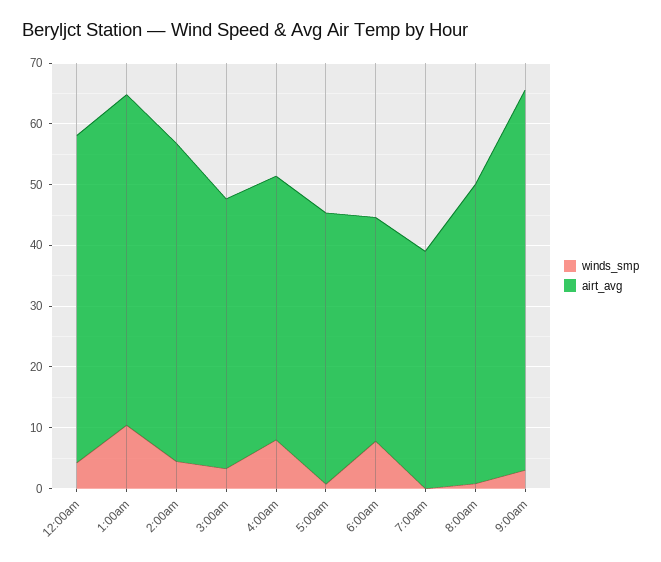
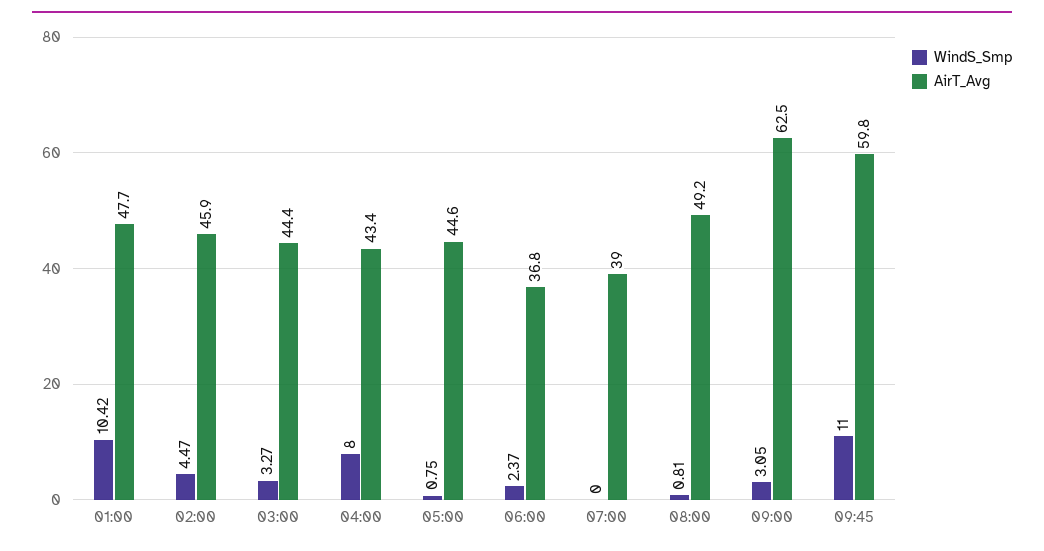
winds_smp, 12:00am: 4 -> none
airt_avg, 12:00am: 54 -> none
airt_avg, 1:00am: 54 -> 47.7
airt_avg, 2:00am: 52 -> 45.9
winds_smp, 6:00am: 8 -> 2.37
winds_smp, 09:45: none -> 11
airt_avg, 09:45: none -> 59.8

